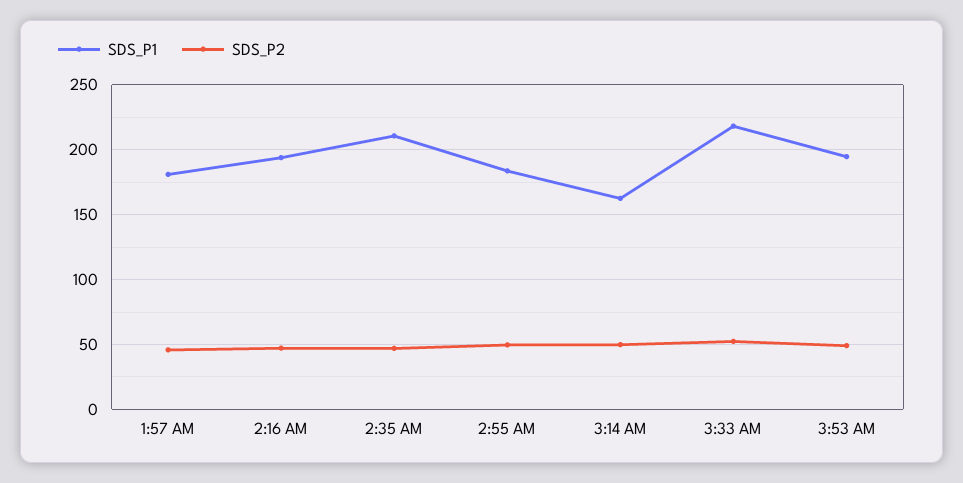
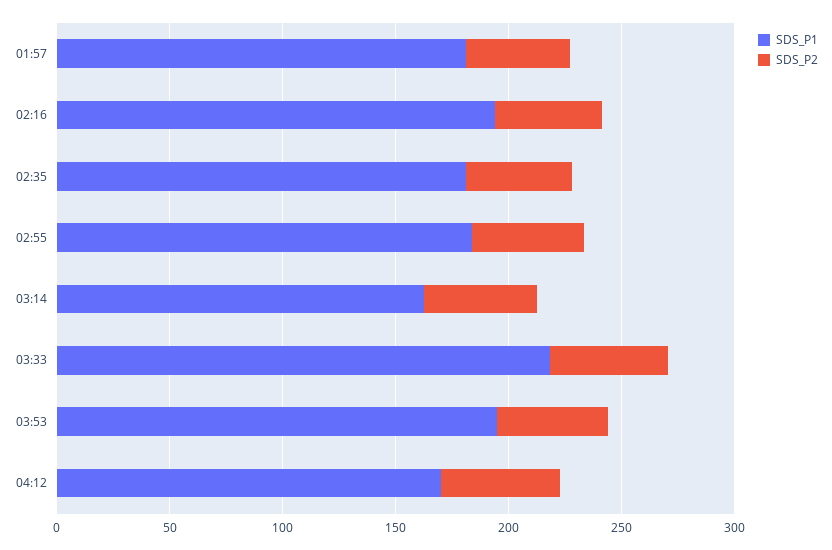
SDS_P1, 2:35 AM: 210 -> 180
SDS_P1, 04:12: none -> 170
SDS_P2, 04:12: none -> 50

